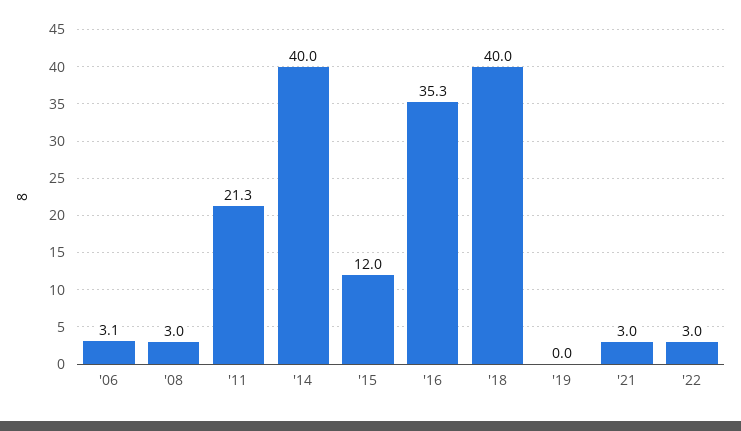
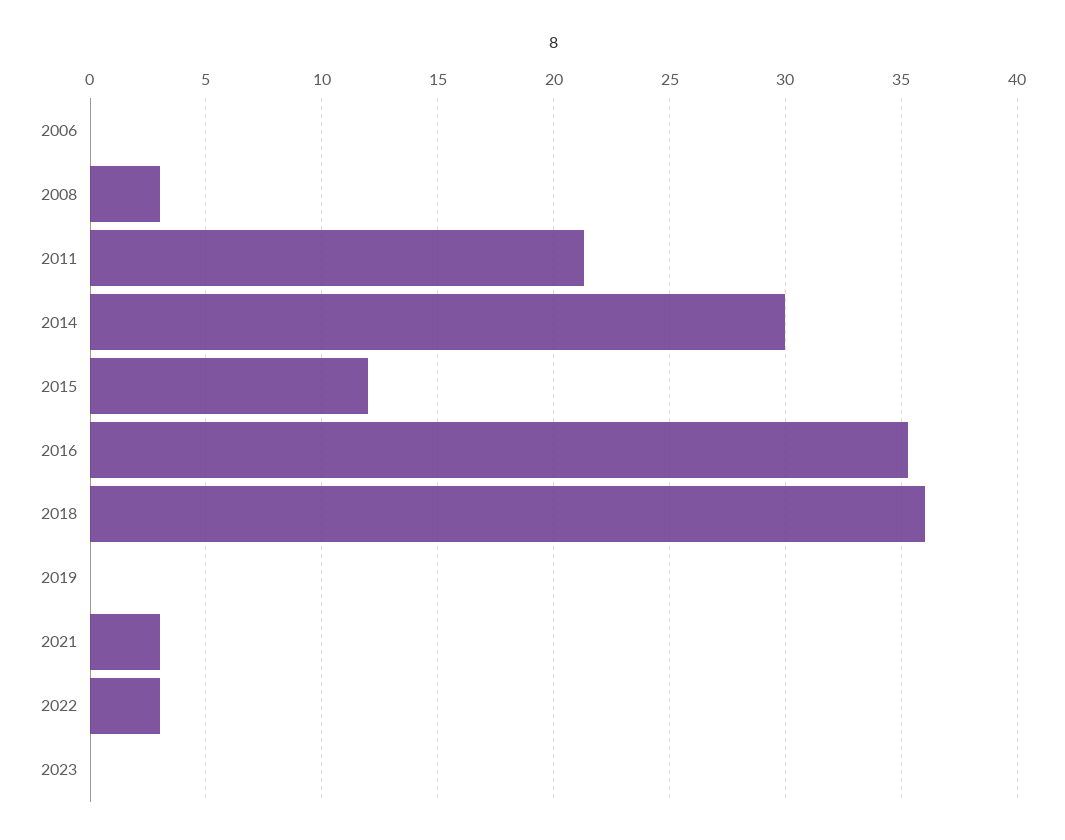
'06: 3.1 -> 0
'14: 40 -> 30
'18: 40 -> 36
2023: none -> 0

